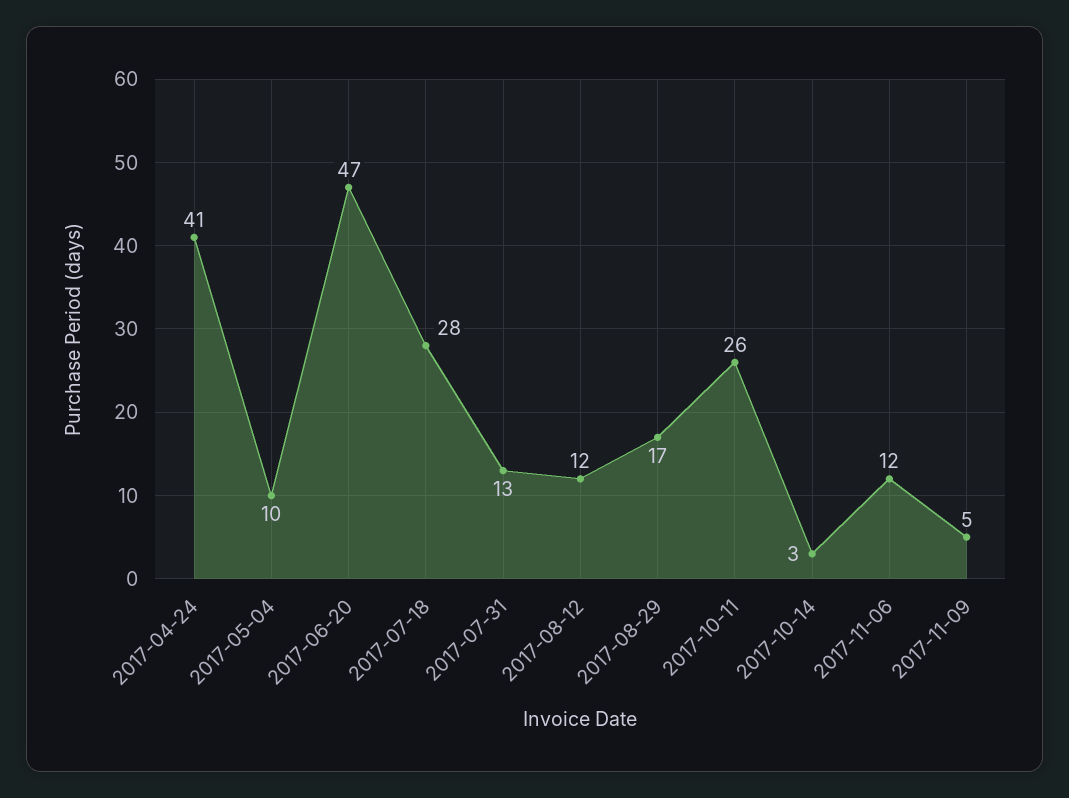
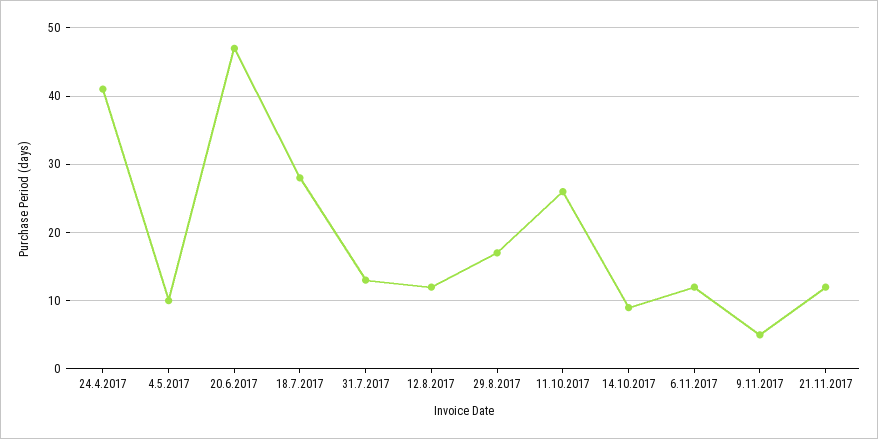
2017-10-14: 3 -> 9
21.11.2017: none -> 12

